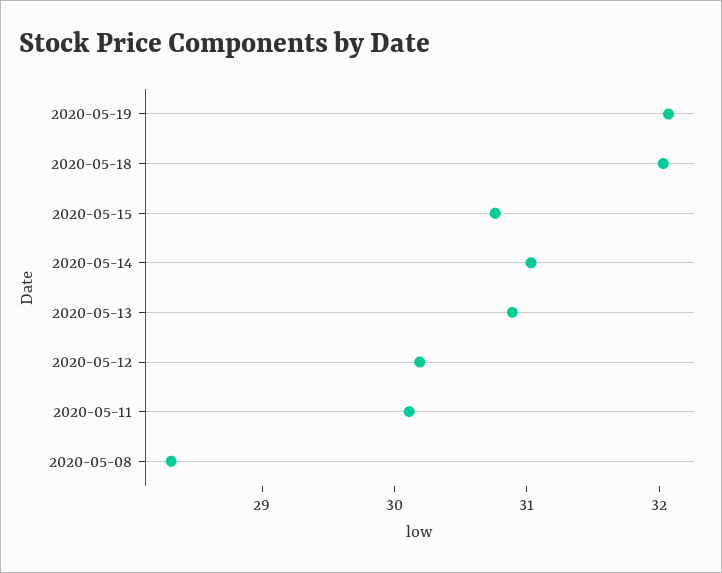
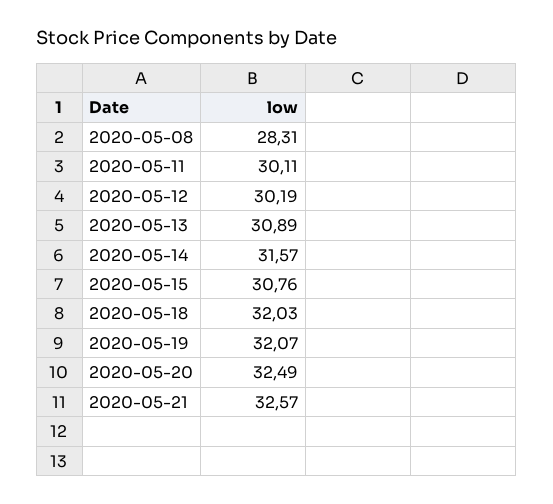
2020-05-14: 31 -> 31.57
2020-05-20: none -> 32.49
2020-05-21: none -> 32.57

